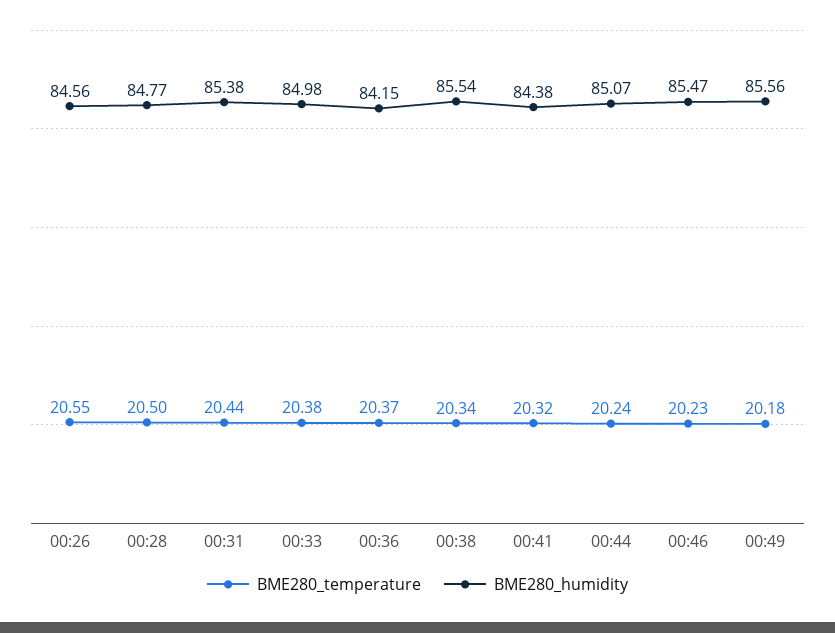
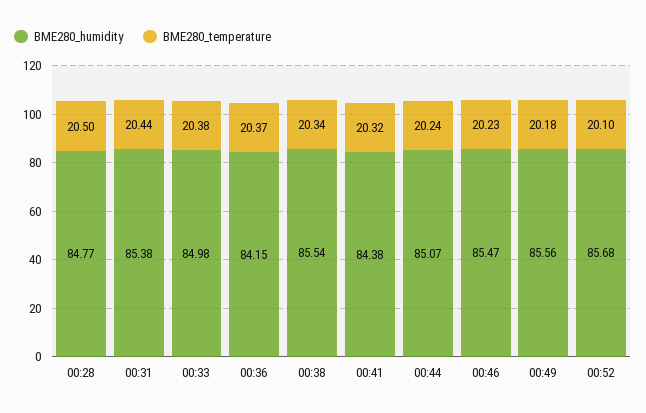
BME280_temperature, 00:26: 20.55 -> none
BME280_humidity, 00:26: 84.56 -> none
BME280_humidity, 00:52: none -> 85.68
BME280_temperature, 00:52: none -> 20.1

